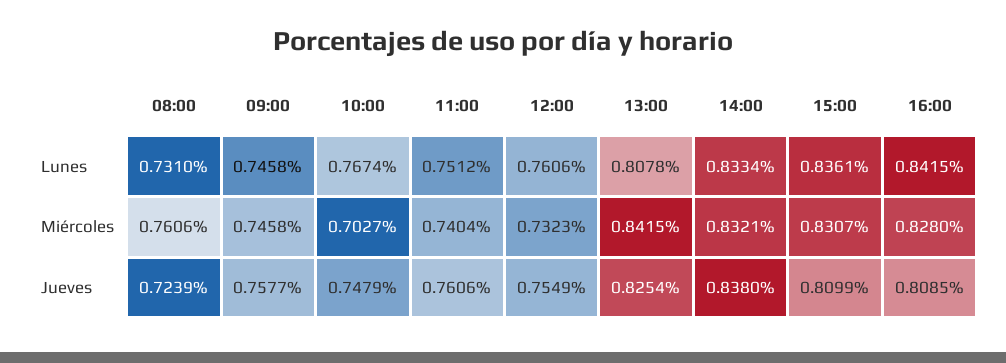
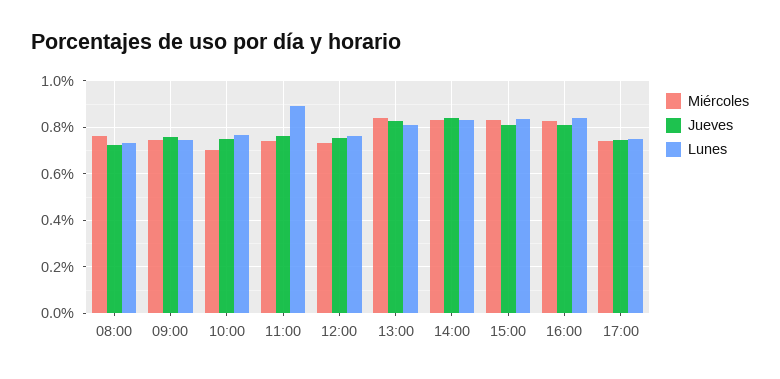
Lunes, 11:00: 0.7512 -> 0.9
Miércoles, 17:00: none -> 0.75
Jueves, 17:00: none -> 0.75
Lunes, 17:00: none -> 0.75

